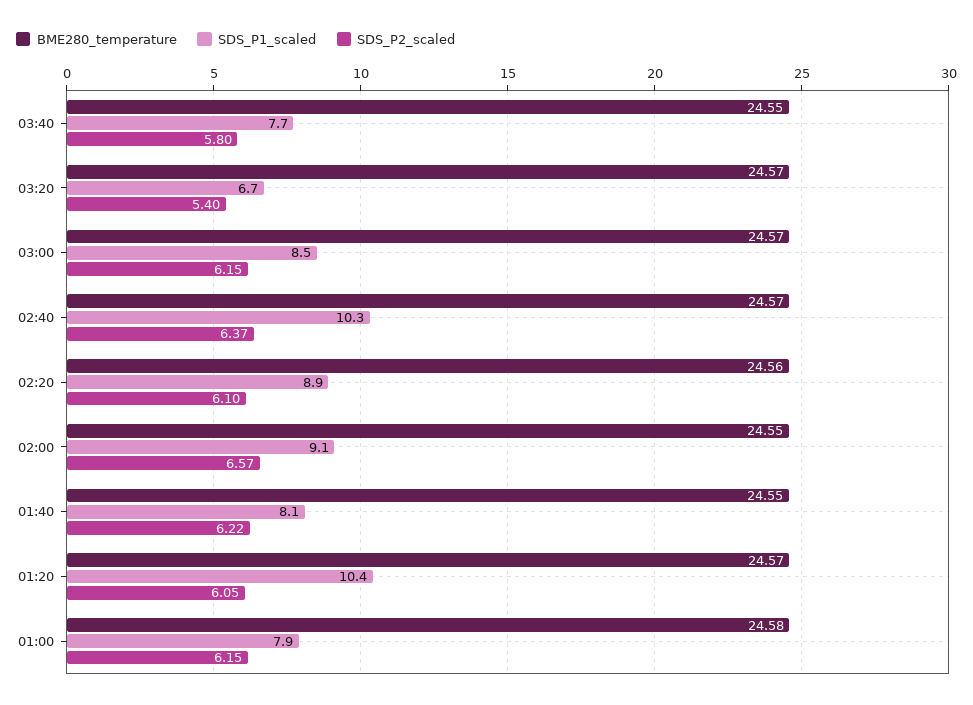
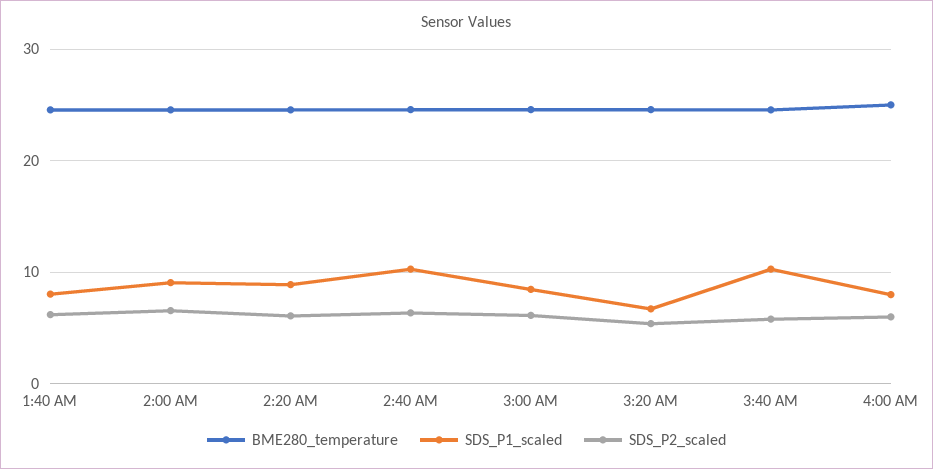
SDS_P1_scaled, 03:40: 7.7 -> 10
BME280_temperature, 01:20: 24.57 -> none
SDS_P1_scaled, 01:20: 10.4 -> none
SDS_P2_scaled, 01:20: 6.05 -> none
BME280_temperature, 01:00: 24.58 -> none
SDS_P1_scaled, 01:00: 7.9 -> none
SDS_P2_scaled, 01:00: 6.15 -> none
BME280_temperature, 4:00 AM: none -> 25
SDS_P1_scaled, 4:00 AM: none -> 8
SDS_P2_scaled, 4:00 AM: none -> 6

